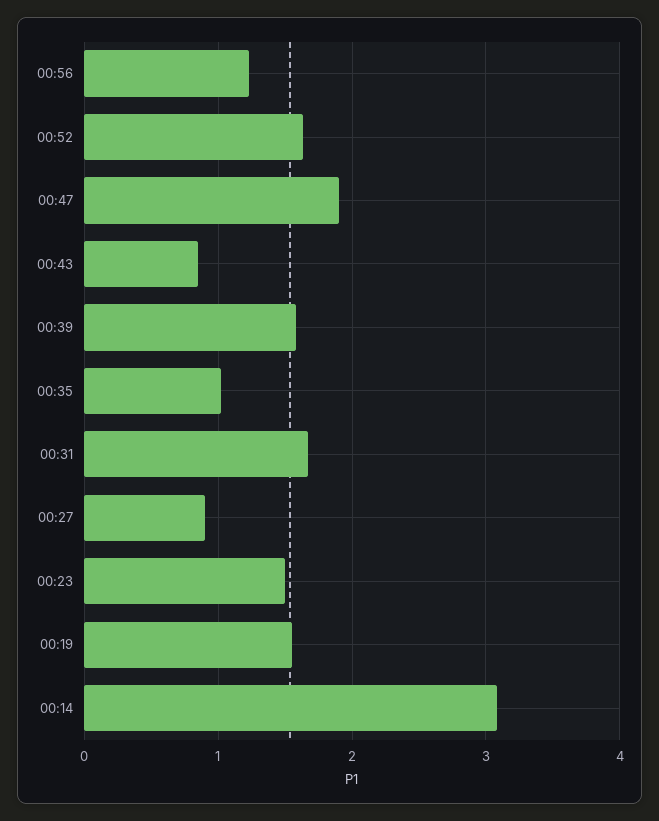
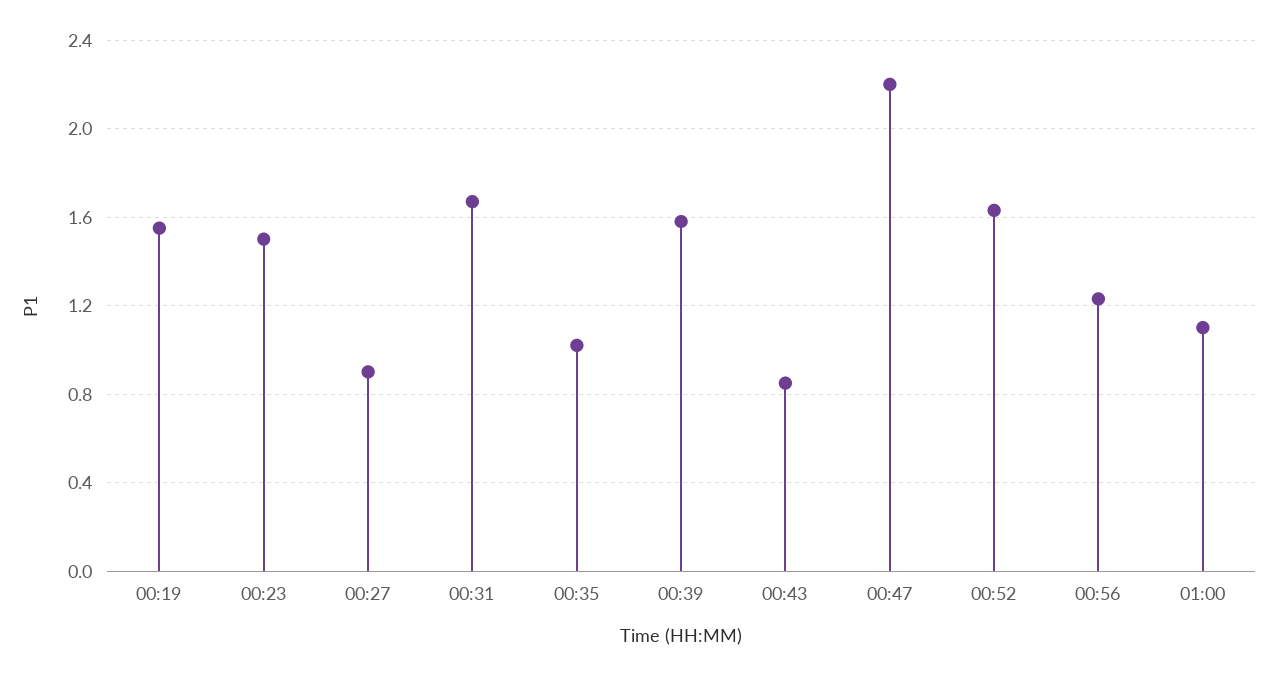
00:47: 1.9 -> 2.2
00:14: 3.1 -> none
01:00: none -> 1.1

